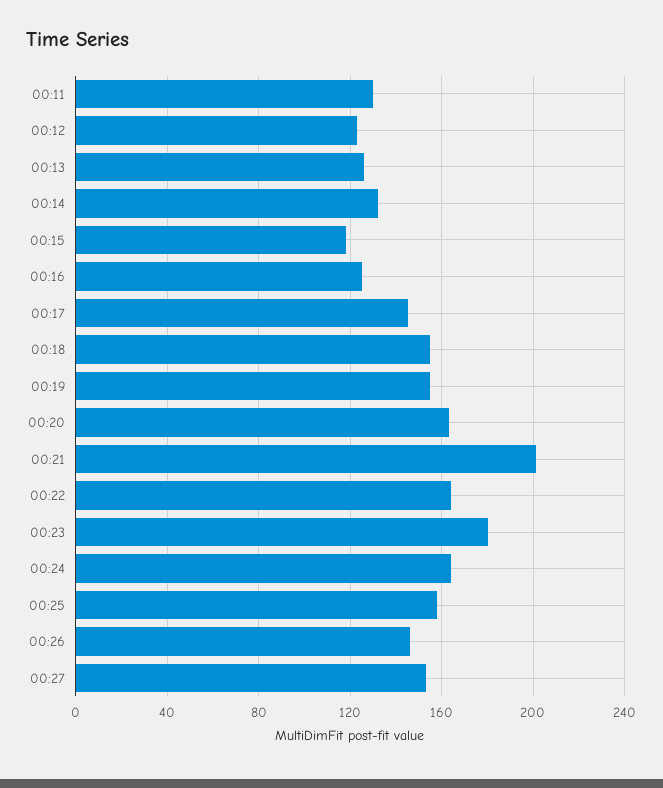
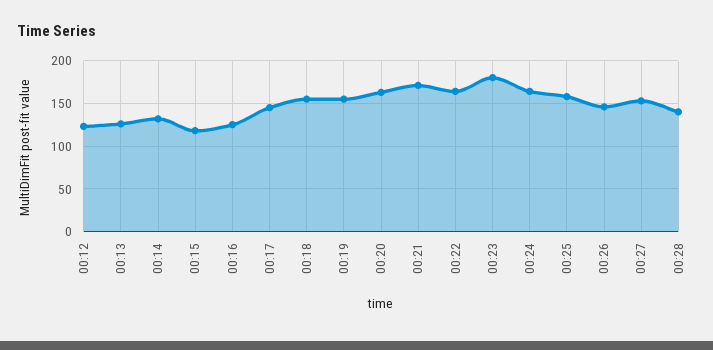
00:11: 130 -> none
00:21: 200 -> 170
00:28: none -> 140

